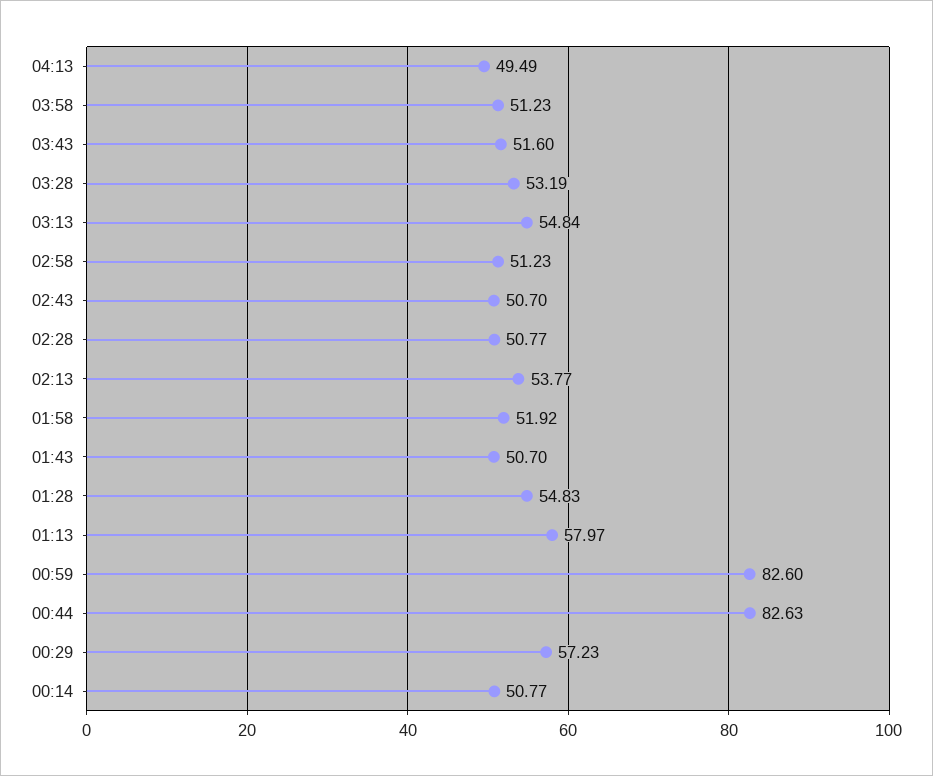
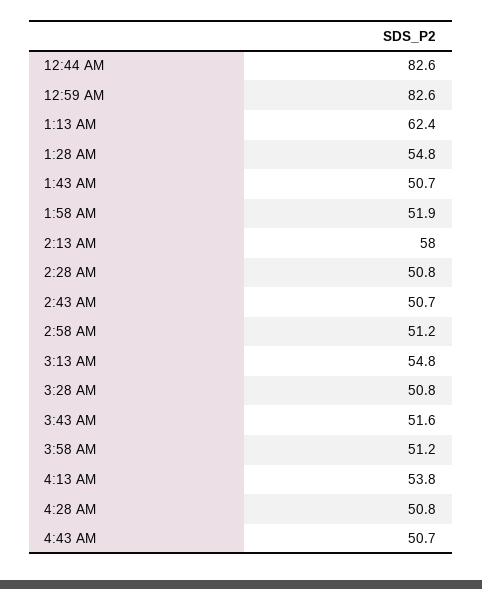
04:13: 49.49 -> 53.8
03:28: 53.19 -> 50.8
02:13: 53.77 -> 58
01:13: 57.97 -> 62.4
00:29: 57.23 -> none
00:14: 50.77 -> none
4:28 AM: none -> 50.8
4:43 AM: none -> 50.7

